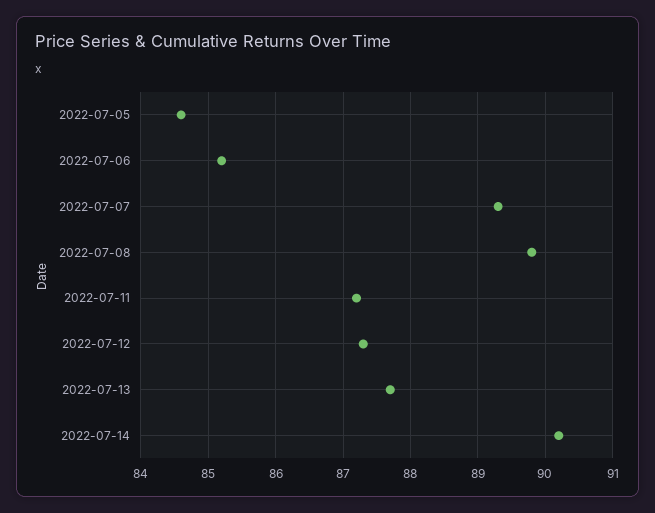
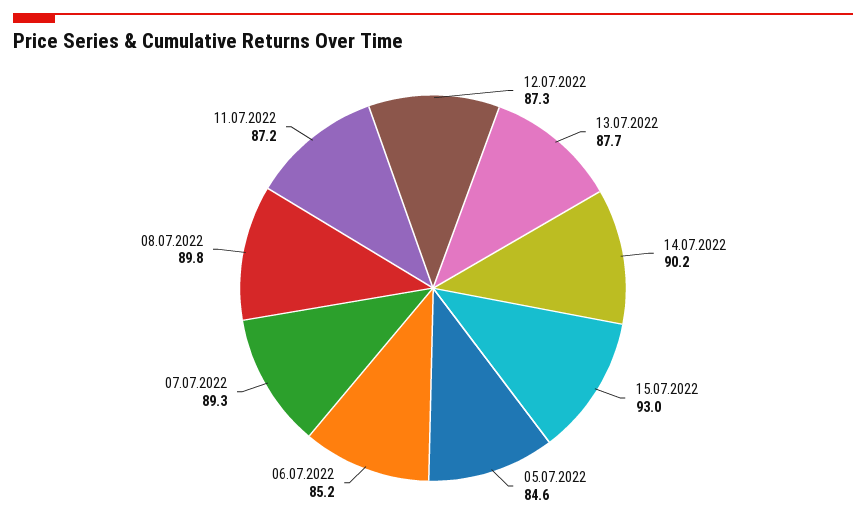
15.07.2022: none -> 93

